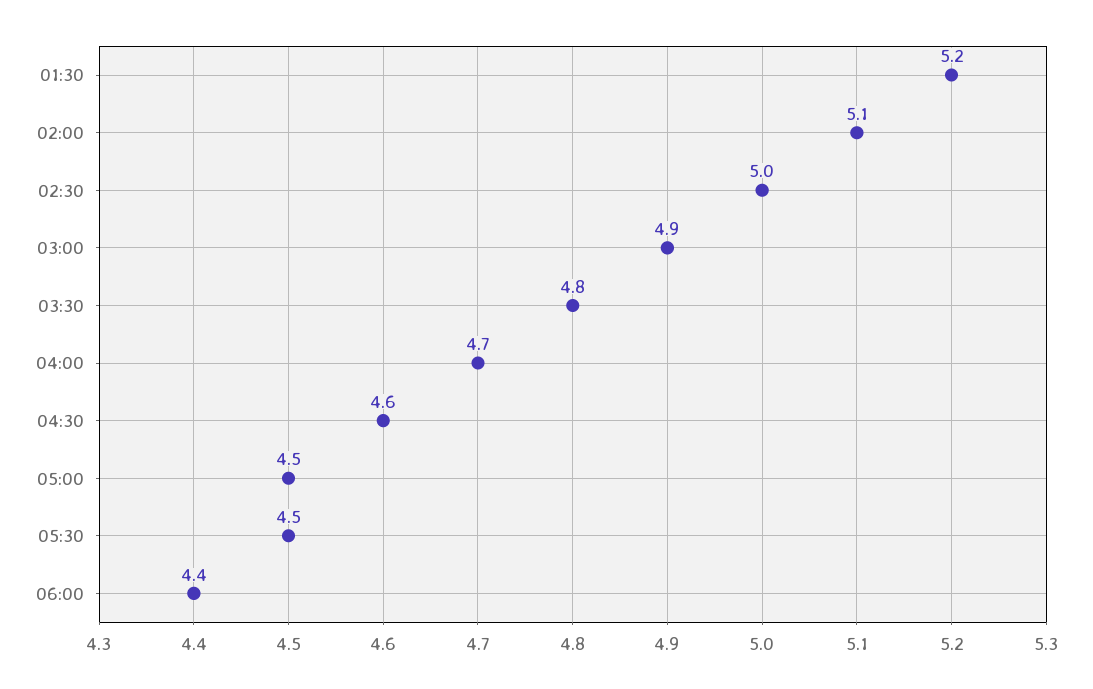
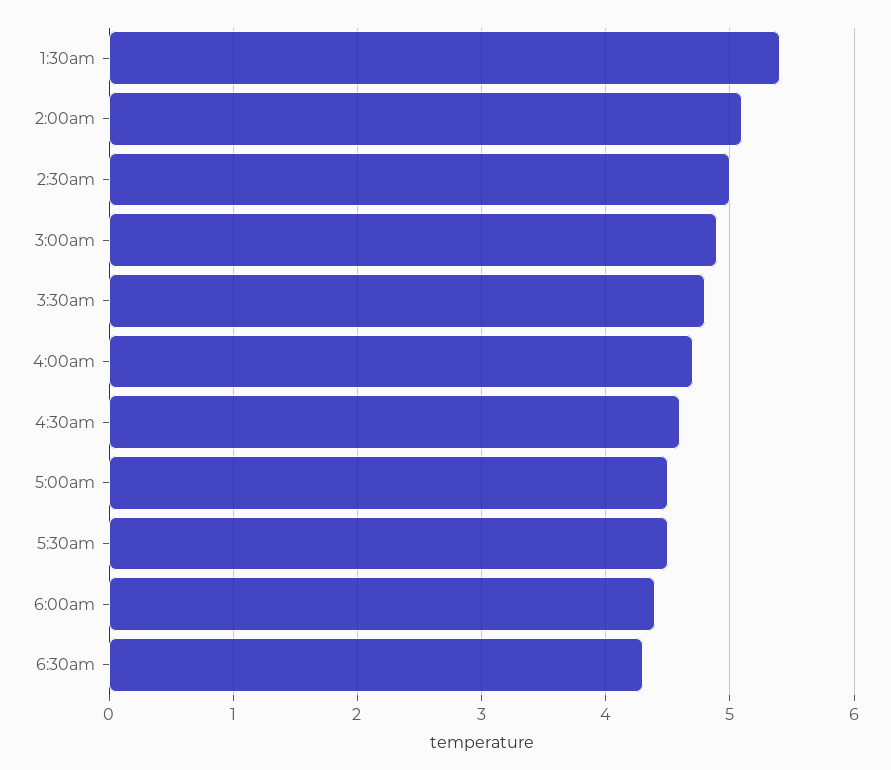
01:30: 5.2 -> 5.4
6:30am: none -> 4.3

